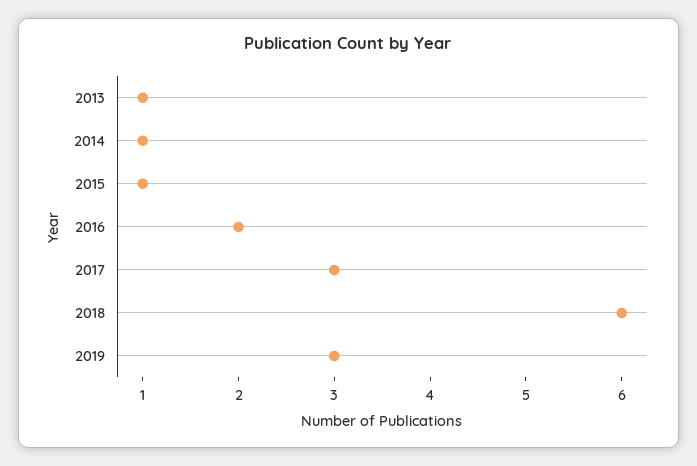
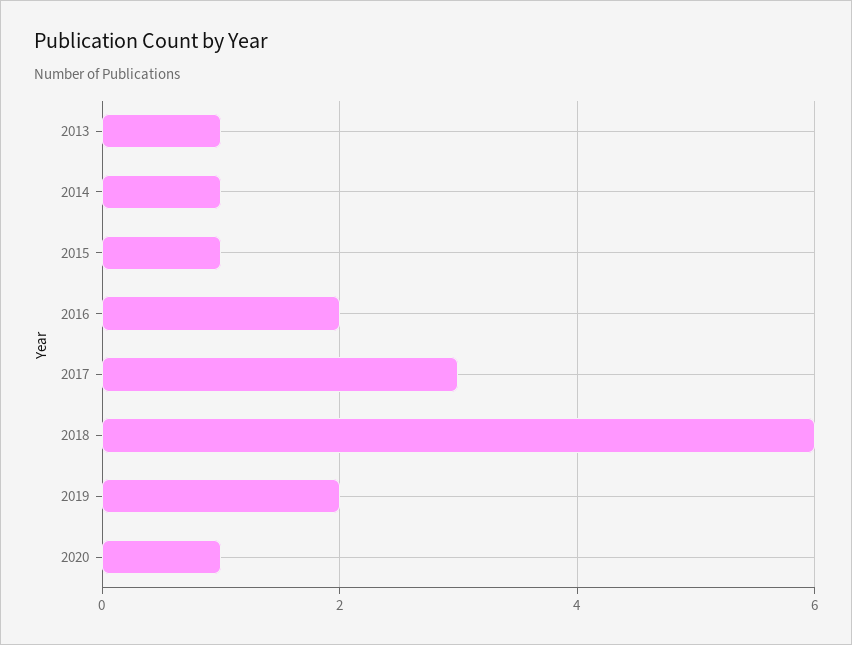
2019: 3 -> 2
2020: none -> 1

